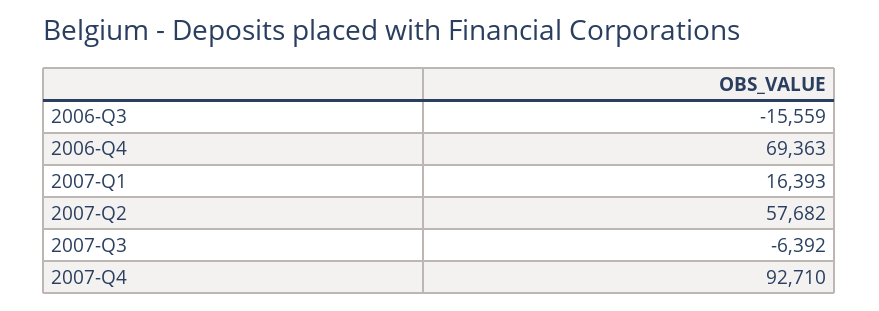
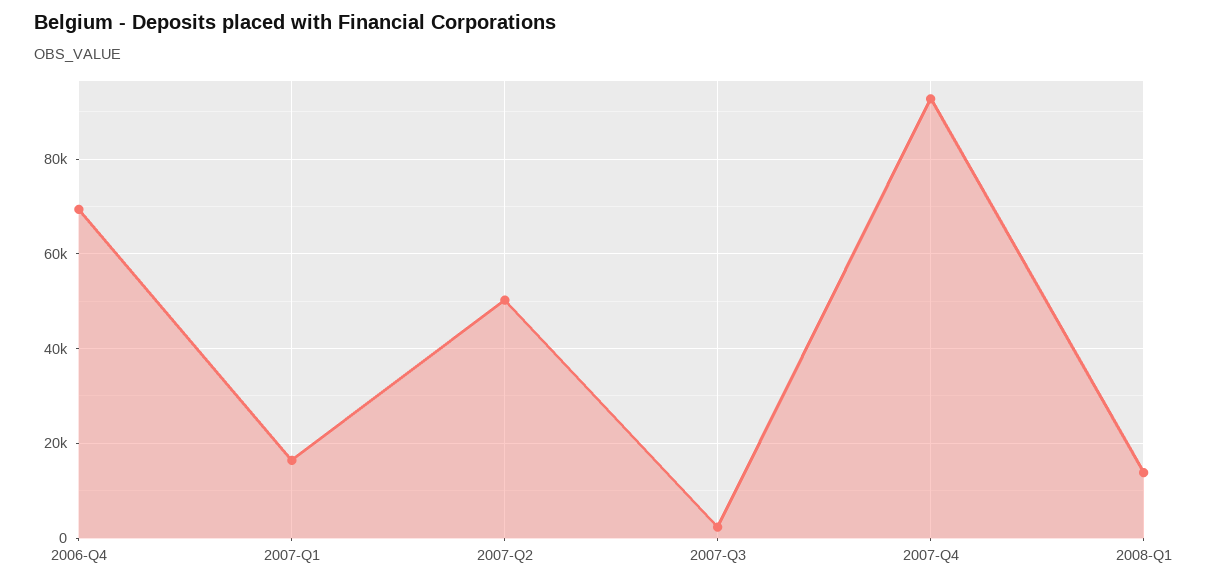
2006-Q3: -15559 -> none
2007-Q2: 57682 -> 50000
2007-Q3: -6392 -> 2000
2008-Q1: none -> 14000

